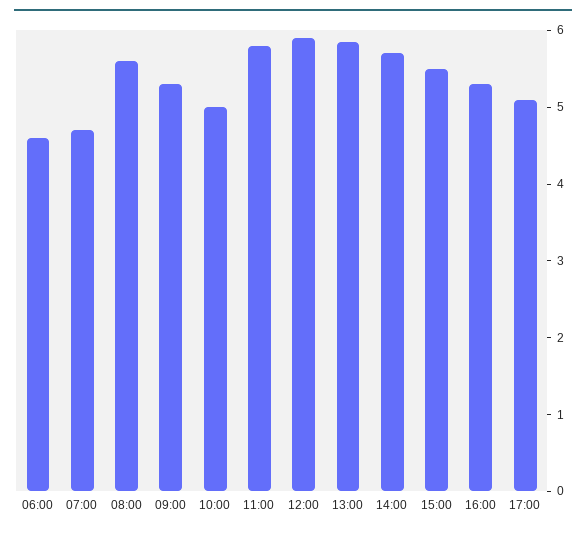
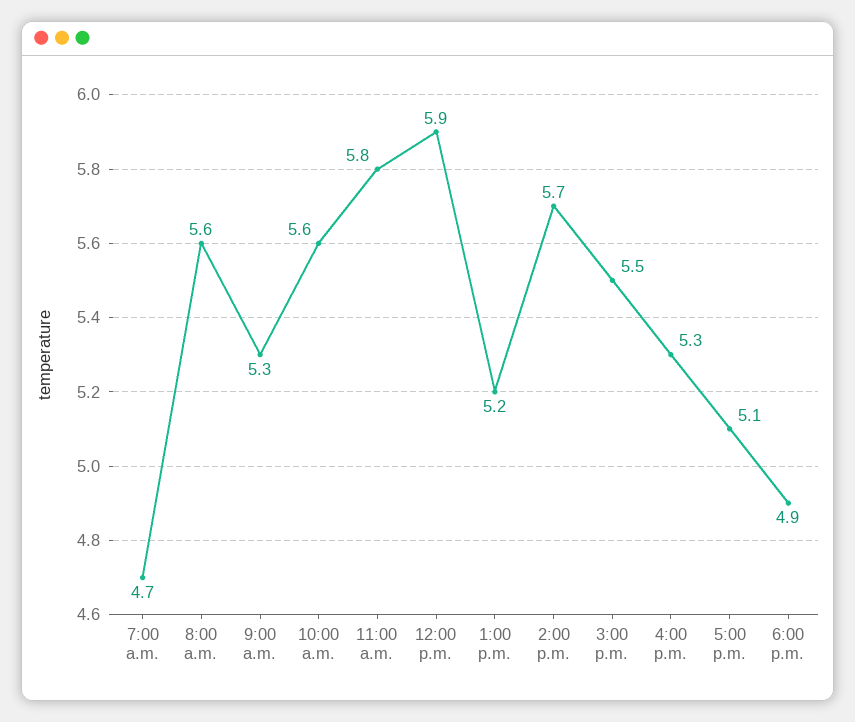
06:00: 4.6 -> none
10:00: 5 -> 5.6
13:00: 5.8 -> 5.2
6:00 p.m.: none -> 4.9

